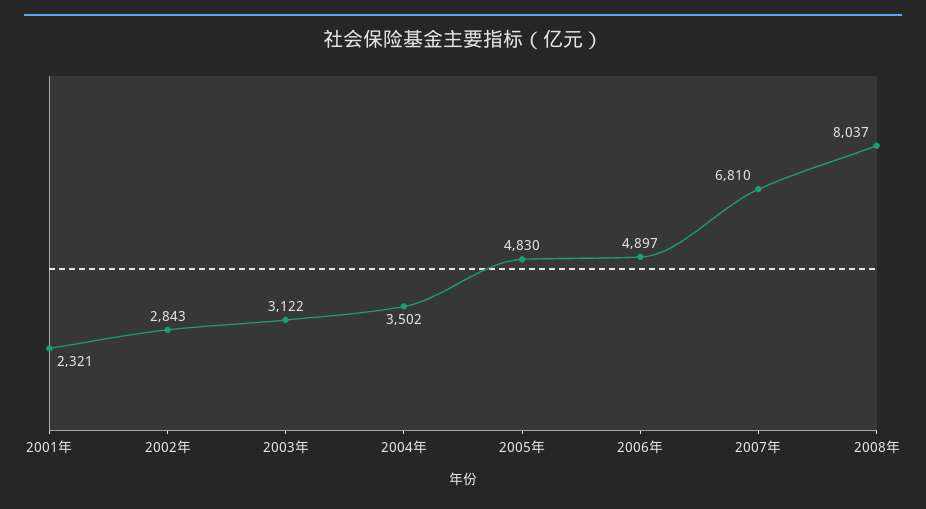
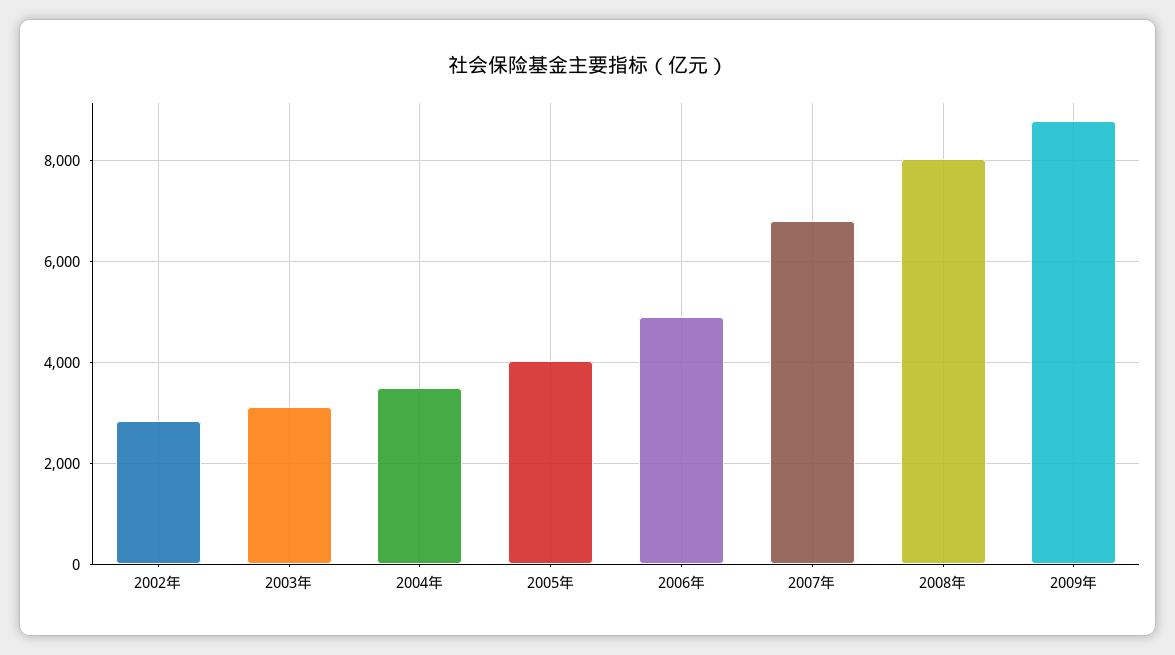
2001年: 2321 -> none
2005年: 4830 -> 4000
2009年: none -> 8800

